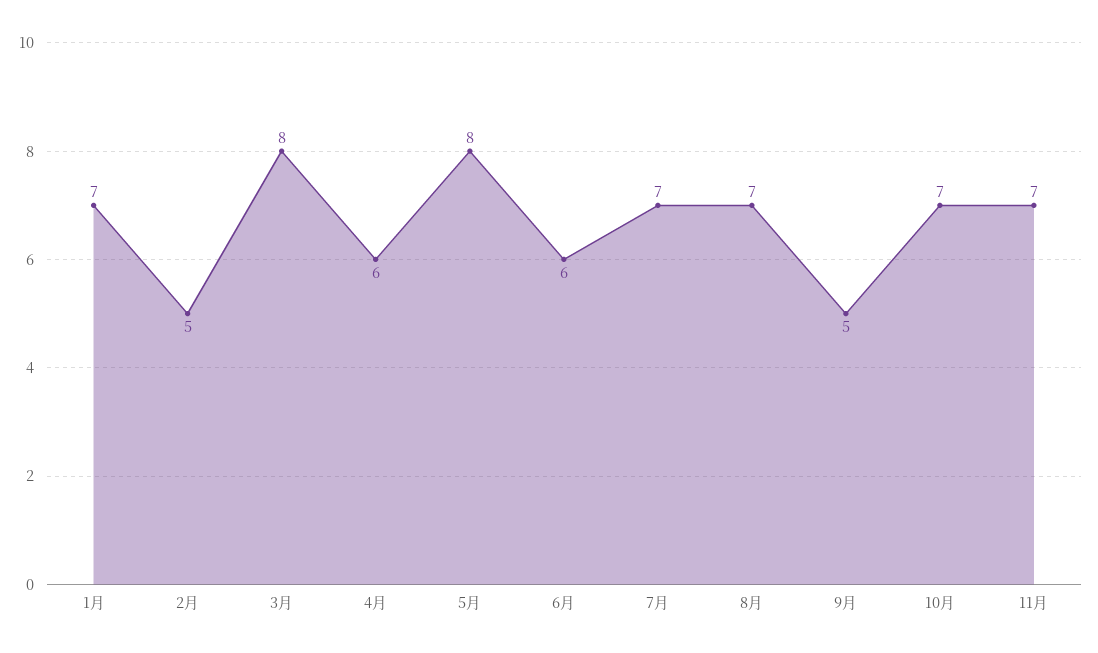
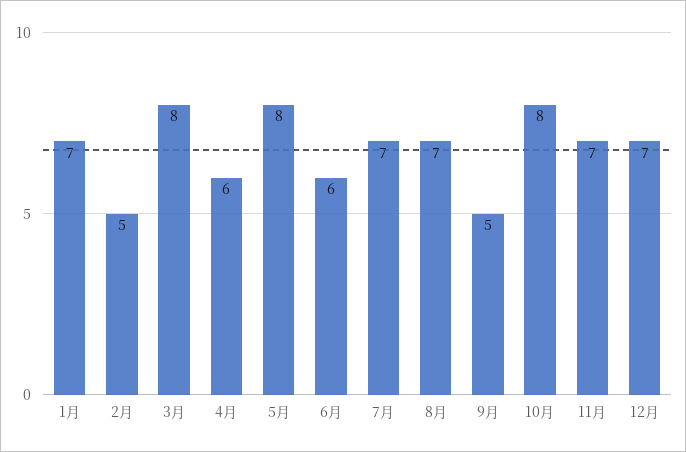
10月: 7 -> 8
12月: none -> 7

